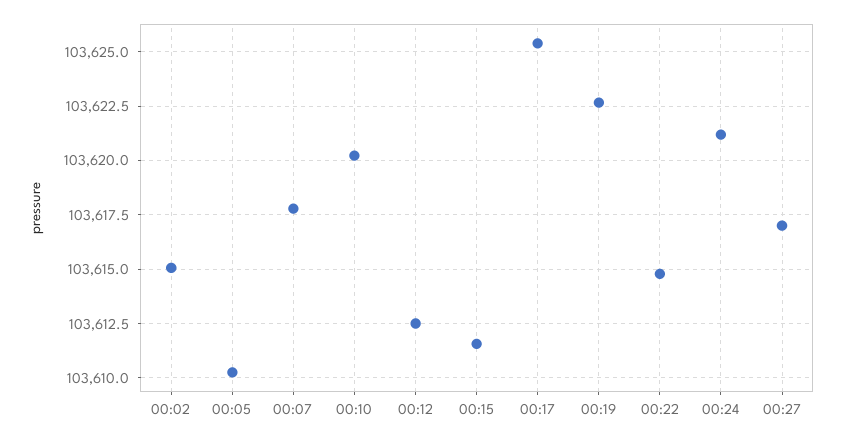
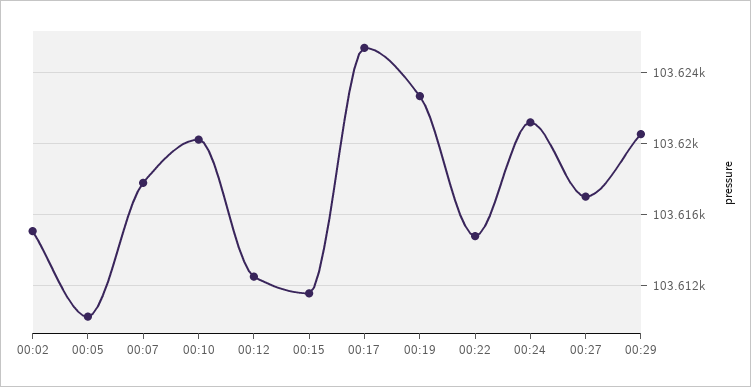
00:29: none -> 103620.5

